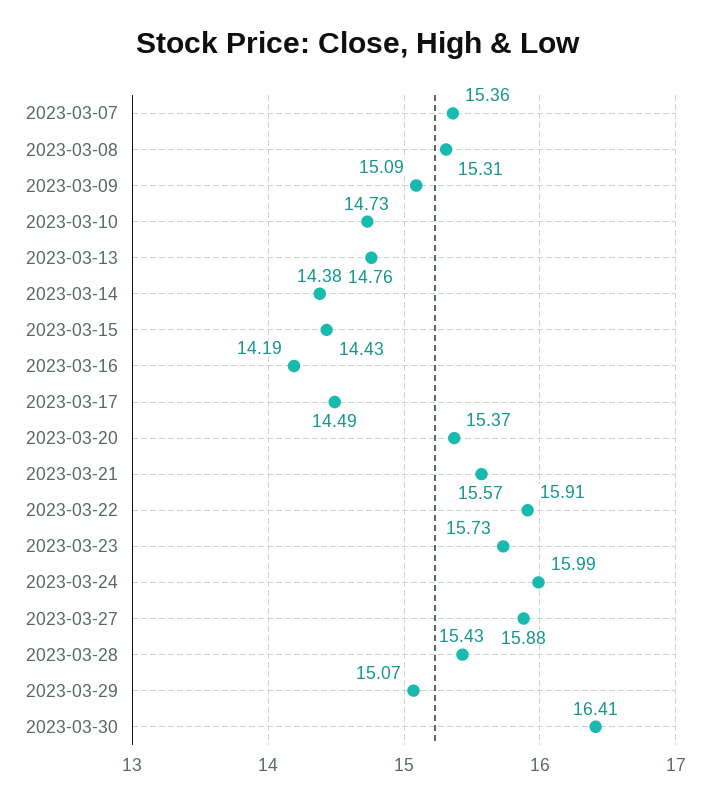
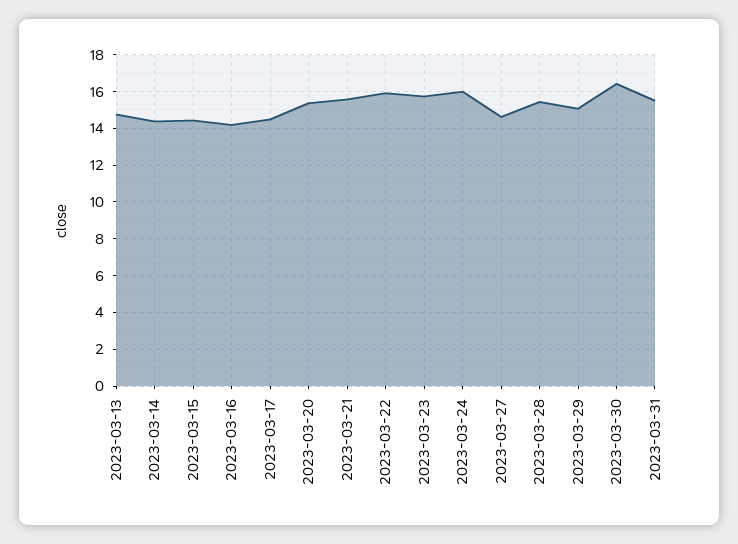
2023-03-07: 15.36 -> none
2023-03-08: 15.31 -> none
2023-03-09: 15.09 -> none
2023-03-10: 14.73 -> none
2023-03-27: 15.88 -> 14.5
2023-03-31: none -> 15.5

